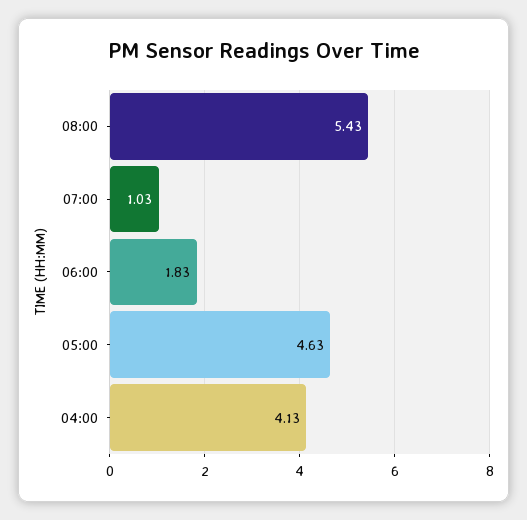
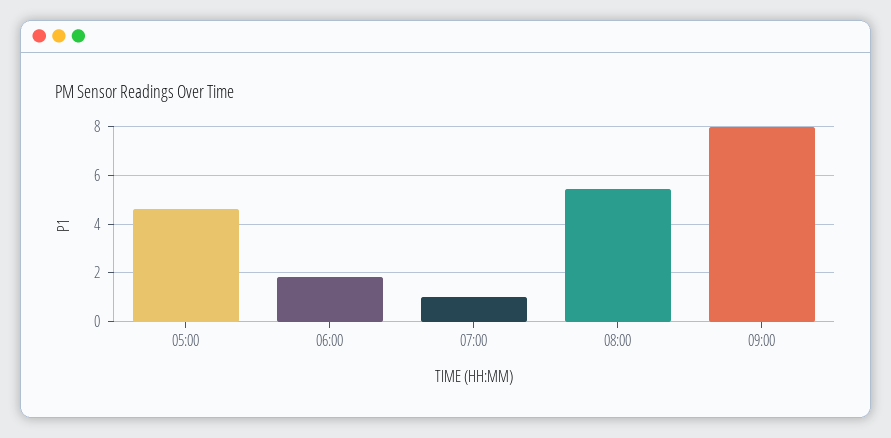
04:00: 4.13 -> none
09:00: none -> 8

